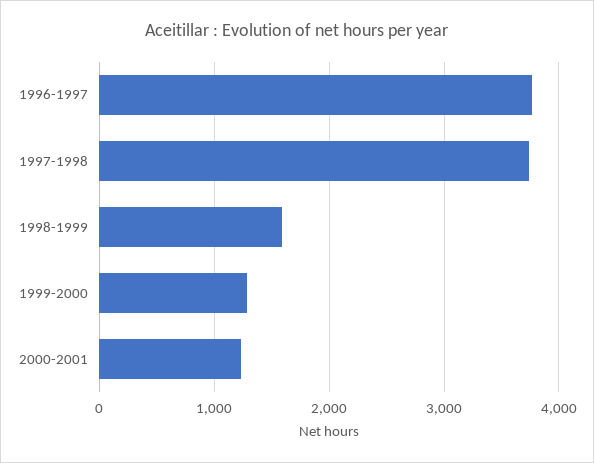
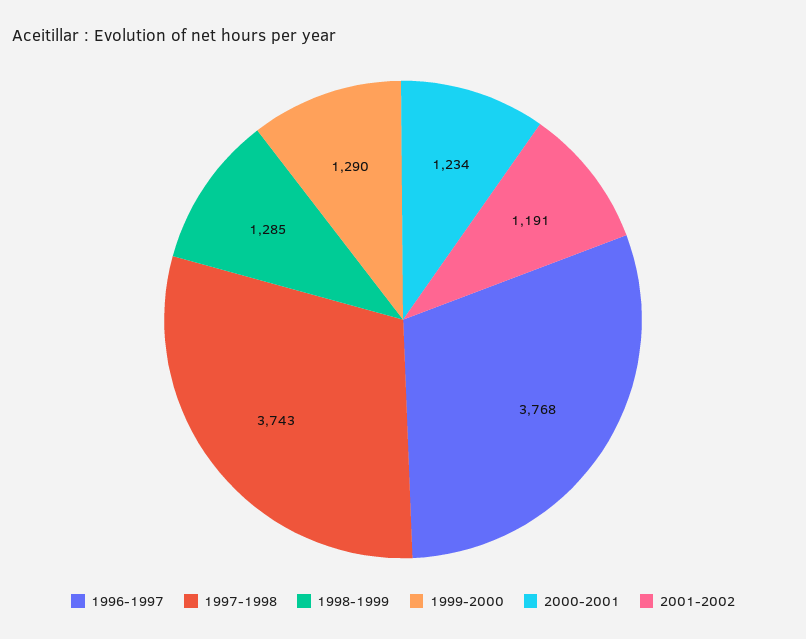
1998-1999: 1600 -> 1285
2001-2002: none -> 1191

